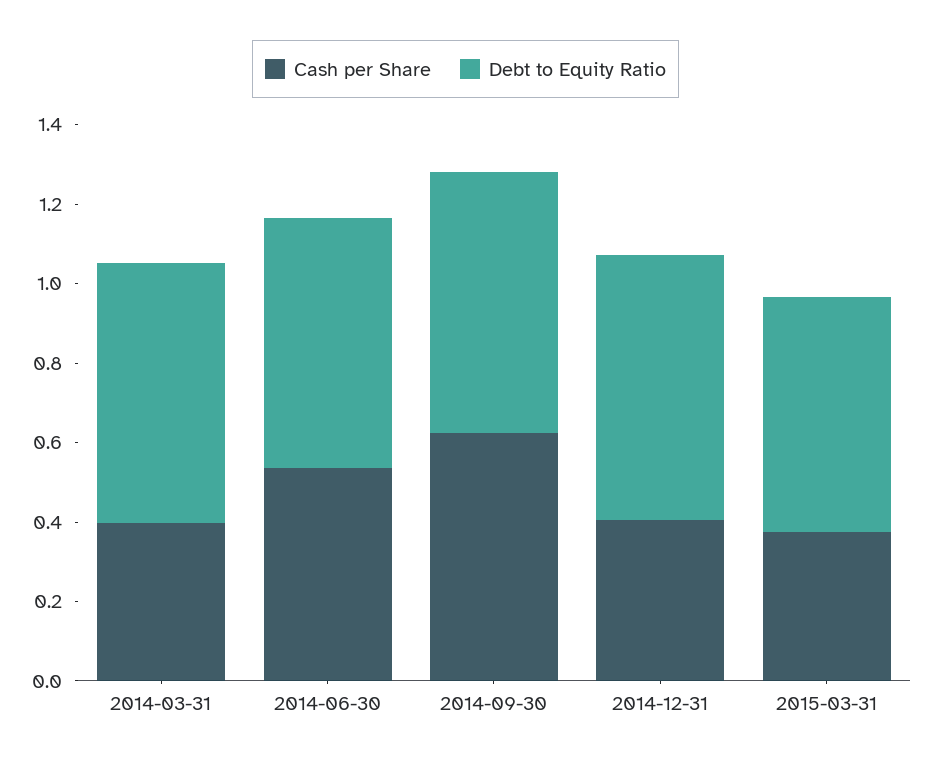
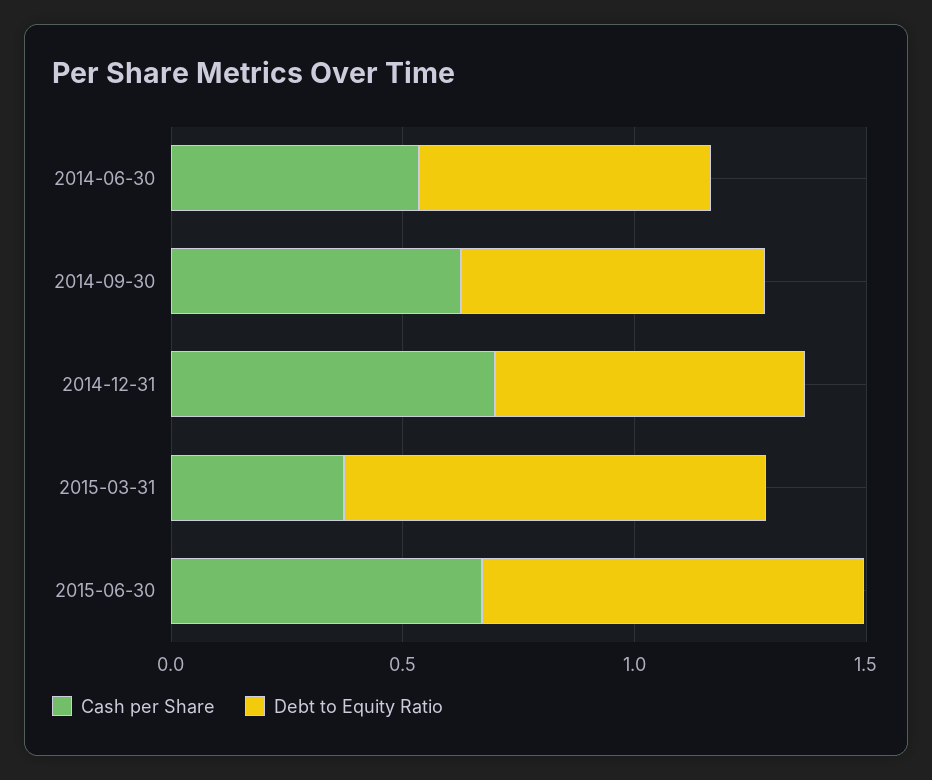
Cash per Share, 2014-03-31: 0.4 -> none
Debt to Equity Ratio, 2014-03-31: 0.65 -> none
Cash per Share, 2014-12-31: 0.4 -> 0.7
Debt to Equity Ratio, 2015-03-31: 0.6 -> 0.9
Cash per Share, 2015-06-30: none -> 0.7
Debt to Equity Ratio, 2015-06-30: none -> 0.8

